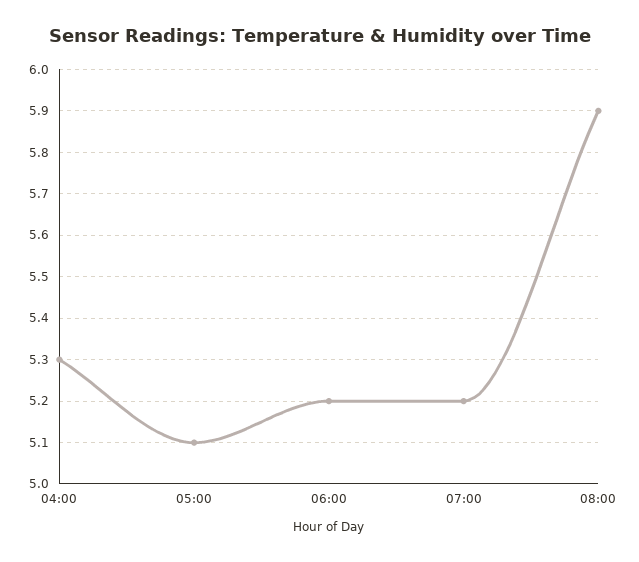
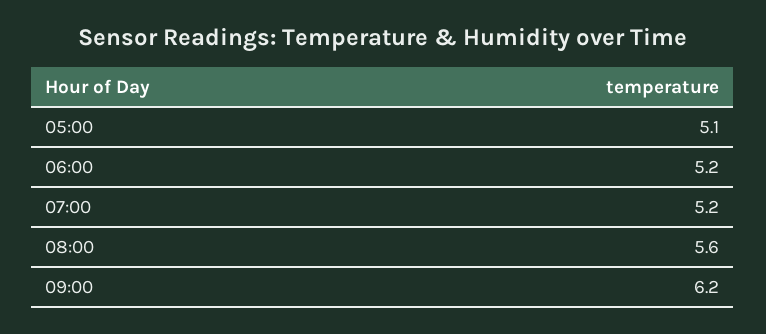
04:00: 5.3 -> none
08:00: 5.9 -> 5.6
09:00: none -> 6.2

